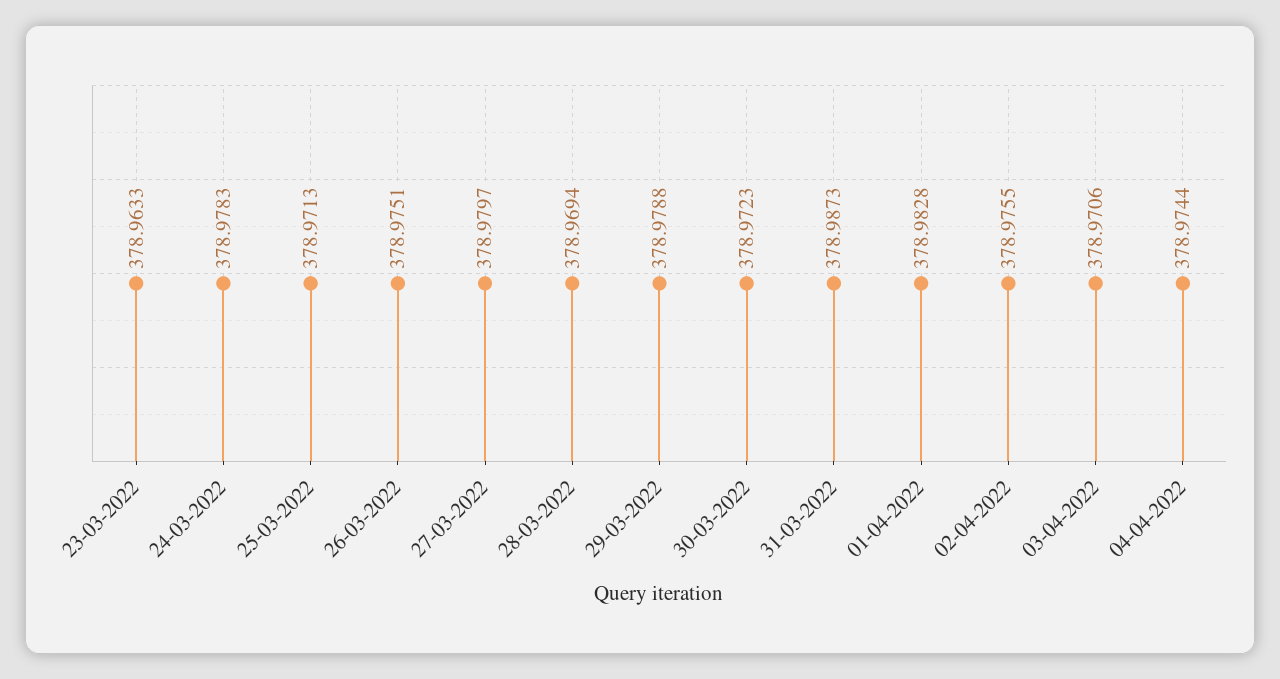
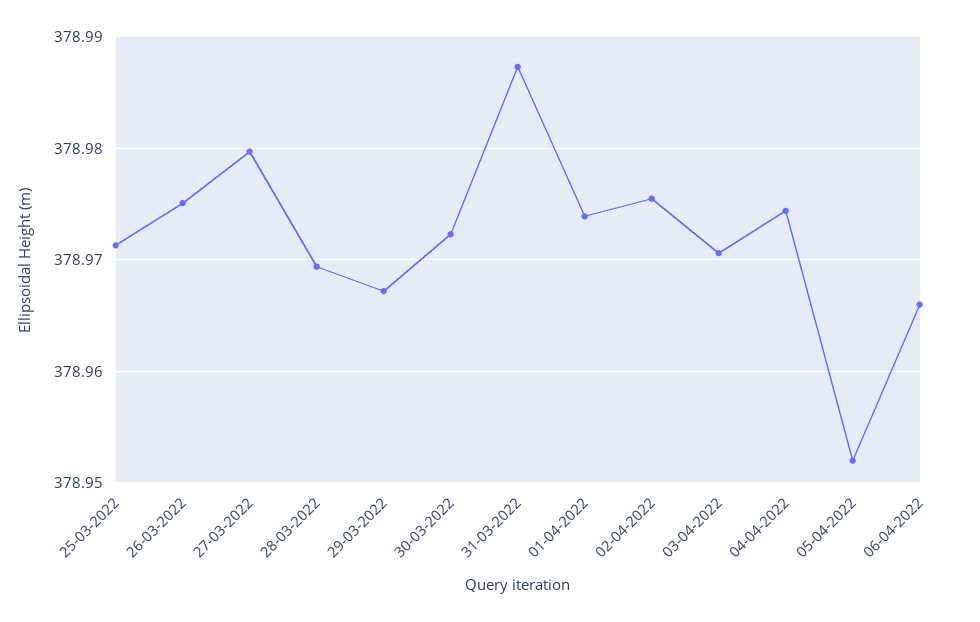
23-03-2022: 378.9633 -> none
24-03-2022: 378.9783 -> none
29-03-2022: 378.9788 -> 378.967
01-04-2022: 378.9828 -> 378.974
05-04-2022: none -> 378.952
06-04-2022: none -> 378.966

